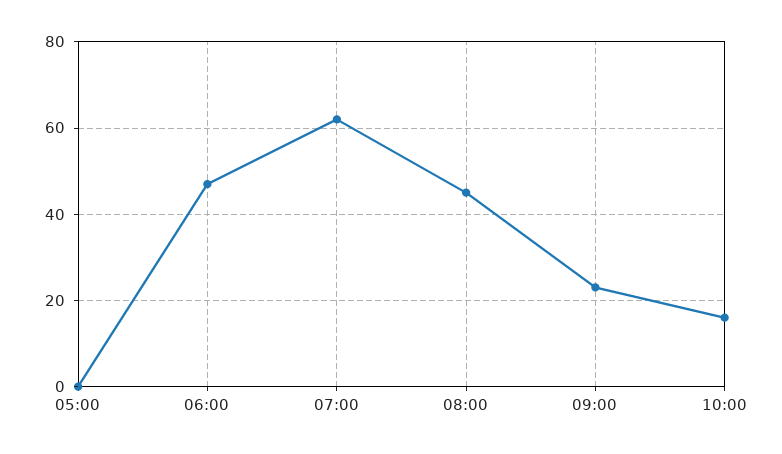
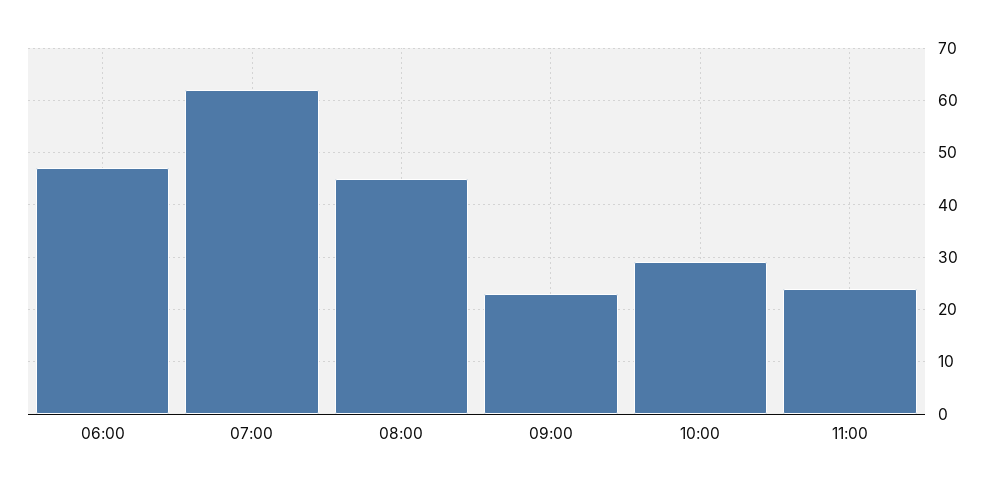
05:00: 0 -> none
10:00: 15 -> 30
11:00: none -> 25

